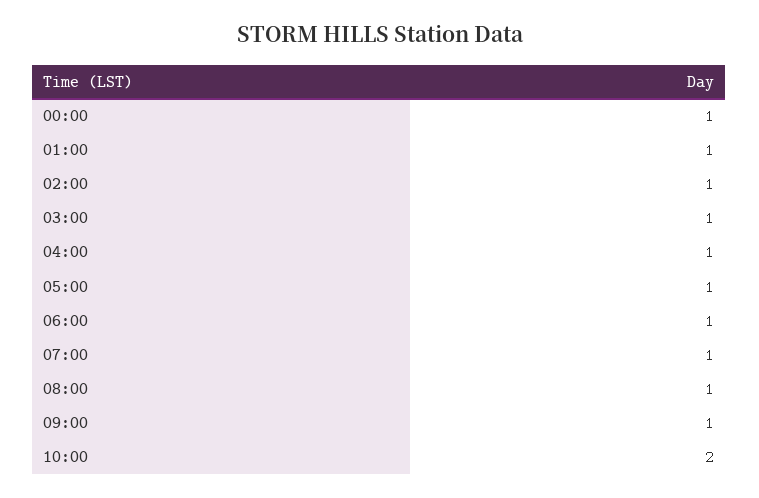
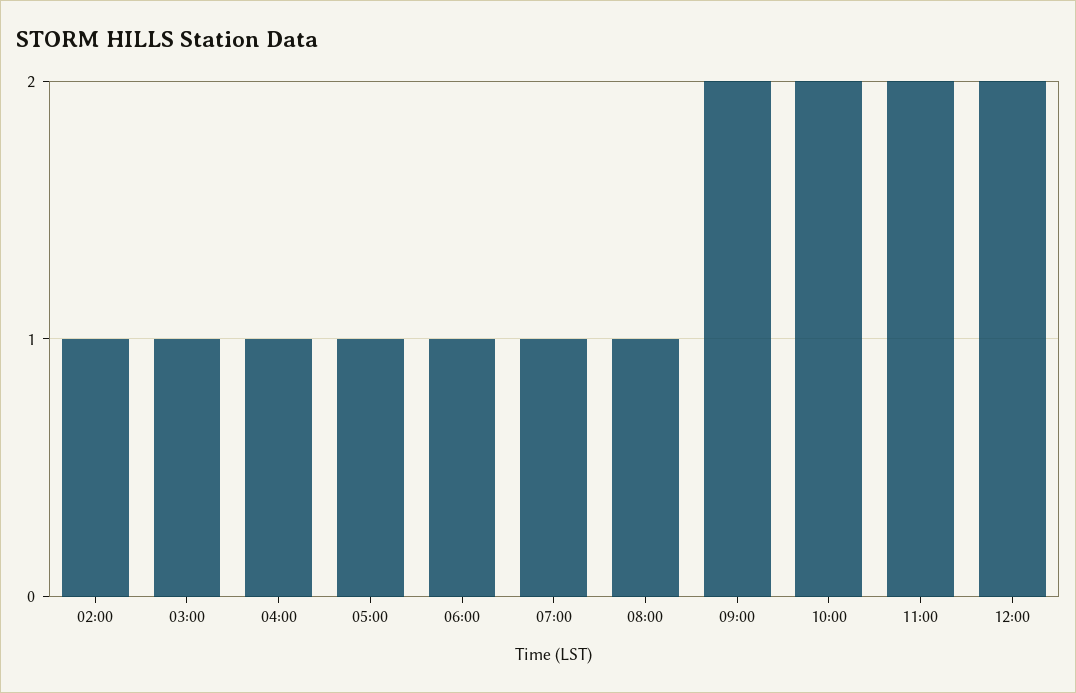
00:00: 1 -> none
01:00: 1 -> none
09:00: 1 -> 2
11:00: none -> 2
12:00: none -> 2

